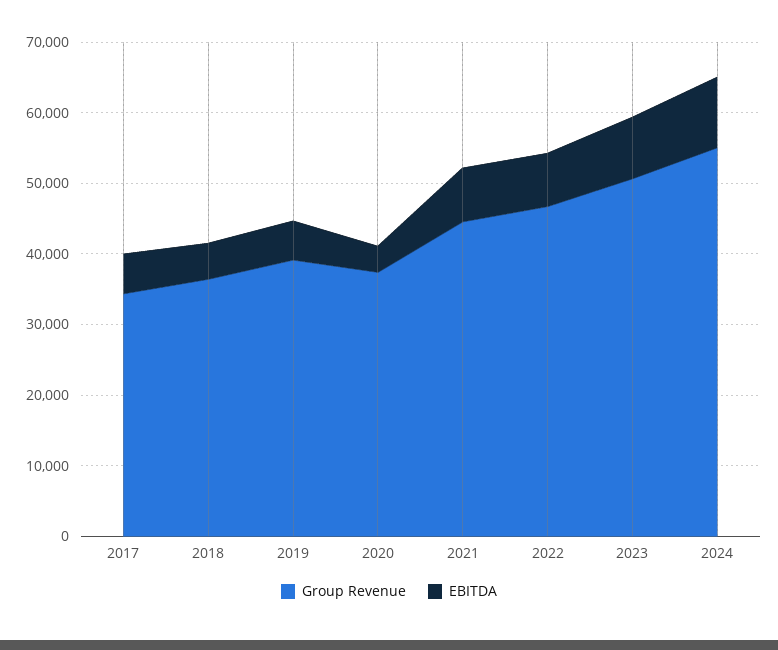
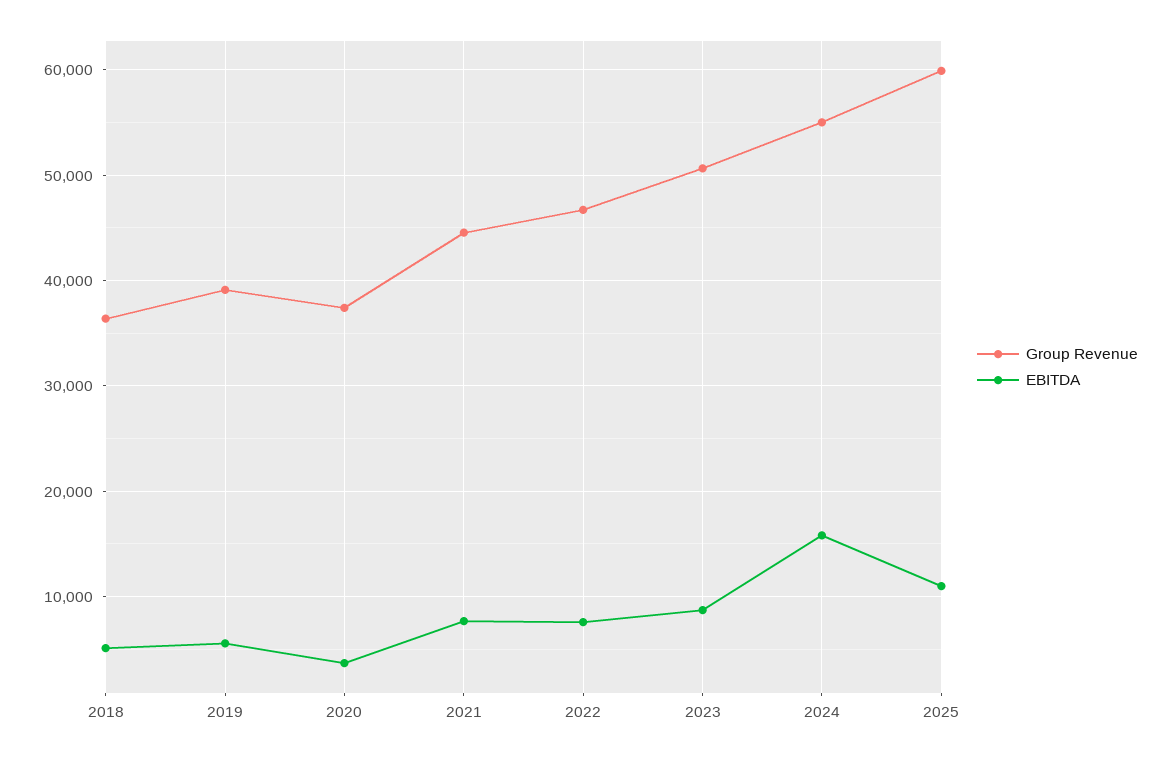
Group Revenue, 2017: 34000 -> none
EBITDA, 2017: 6000 -> none
EBITDA, 2024: 10000 -> 16000
Group Revenue, 2025: none -> 60000
EBITDA, 2025: none -> 11000

